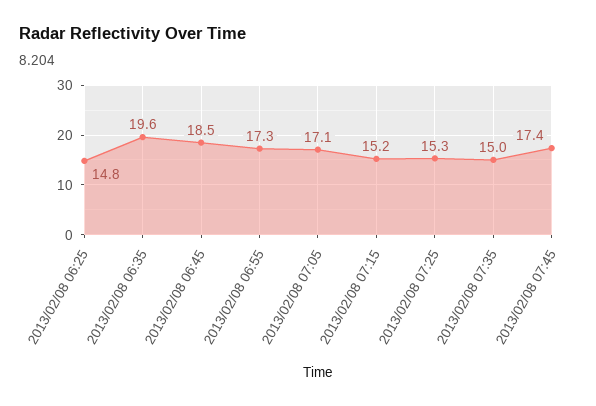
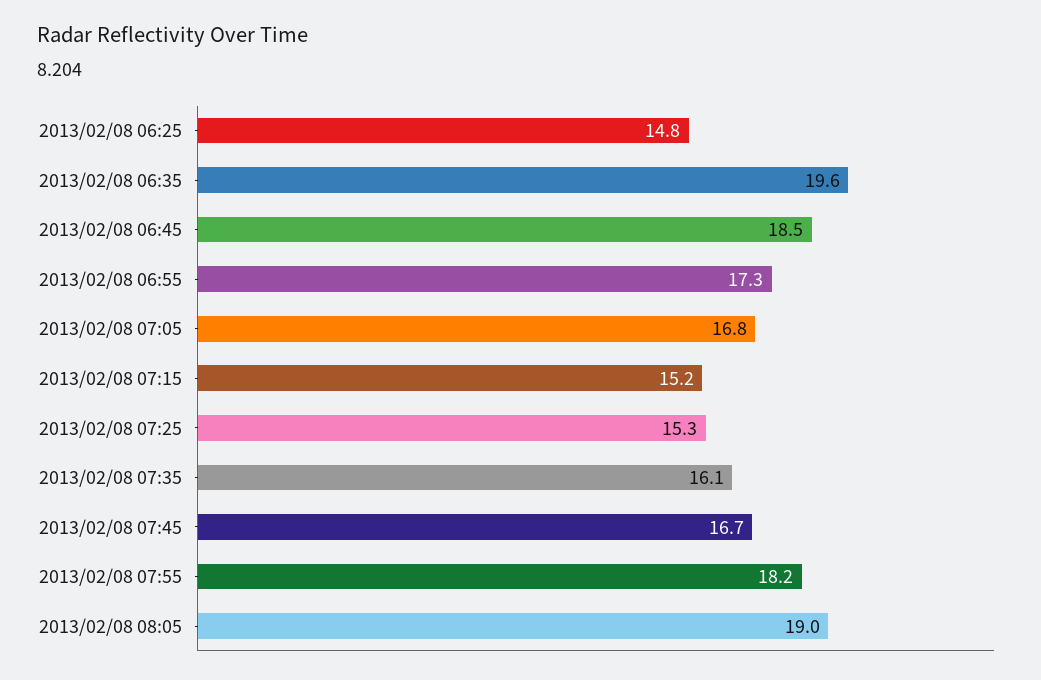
2013/02/08 07:05: 17.1 -> 16.8
2013/02/08 07:35: 15 -> 16.1
2013/02/08 07:45: 17.4 -> 16.7
2013/02/08 07:55: none -> 18.2
2013/02/08 08:05: none -> 19

